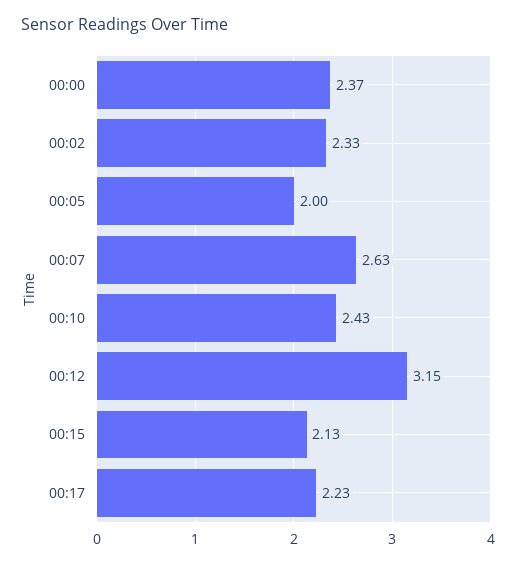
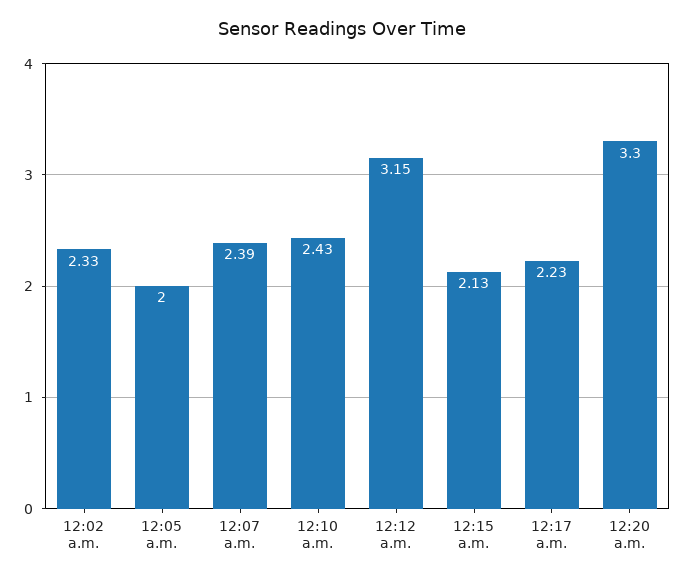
00:00: 2.37 -> none
00:07: 2.63 -> 2.39
12:20 a.m.: none -> 3.3

